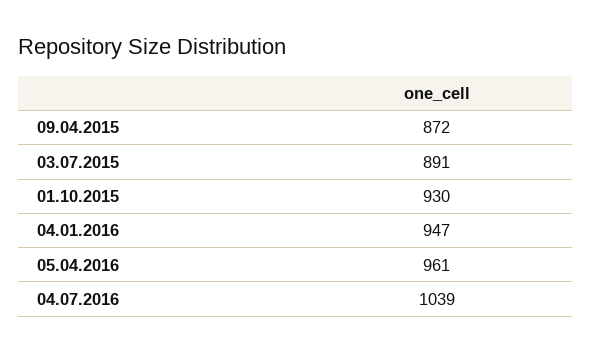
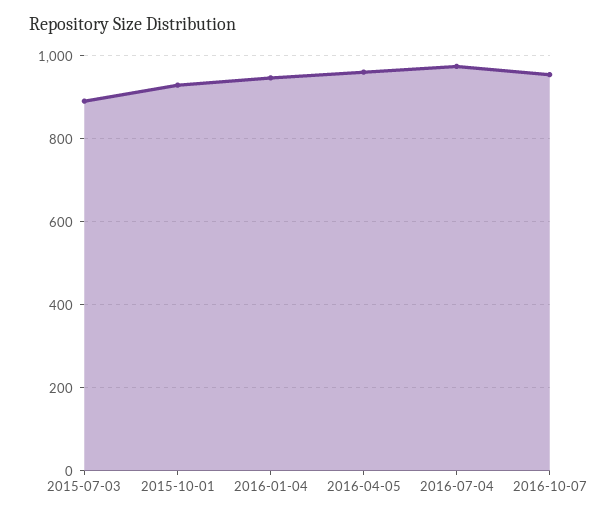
09.04.2015: 872 -> none
04.07.2016: 1039 -> 980
2016-10-07: none -> 960

